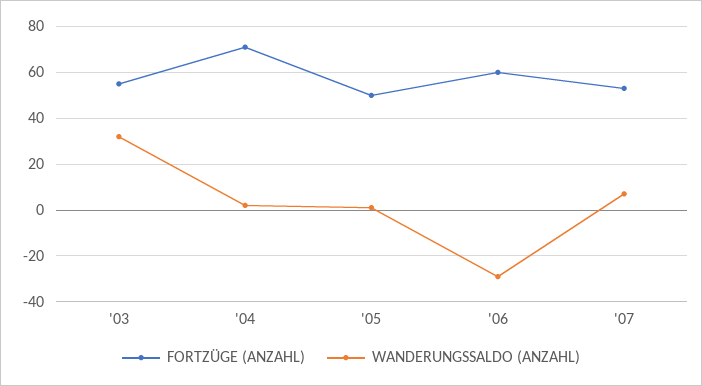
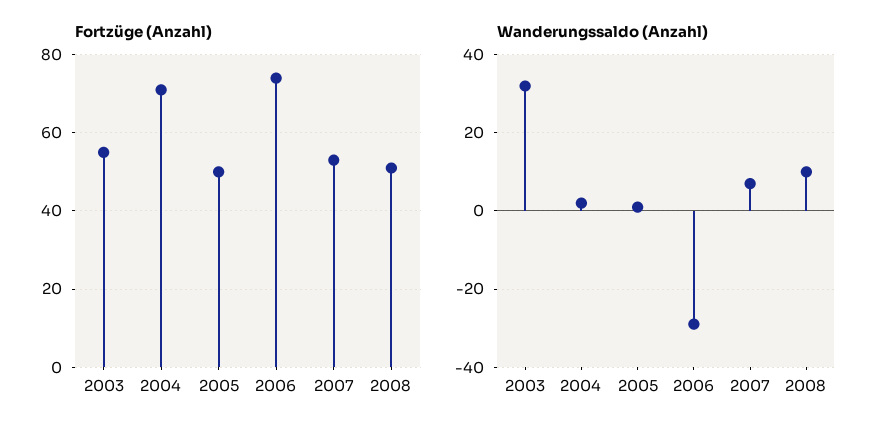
FORTZÜGE (ANZAHL), '06: 60 -> 75
FORTZÜGE (ANZAHL), 2008: none -> 50
WANDERUNGSSALDO (ANZAHL), 2008: none -> 10

